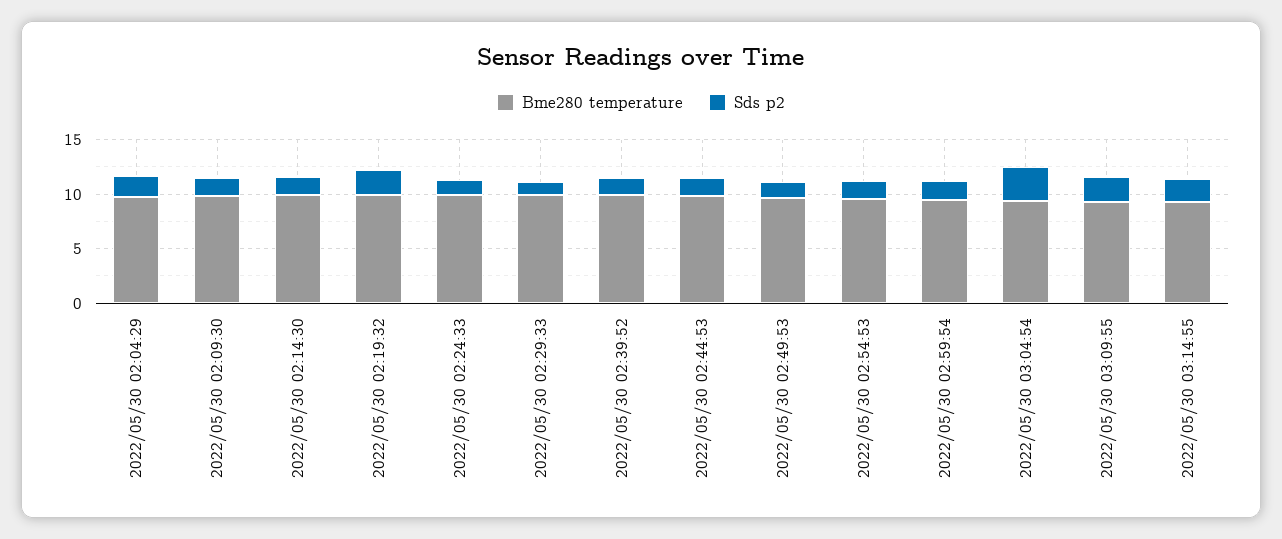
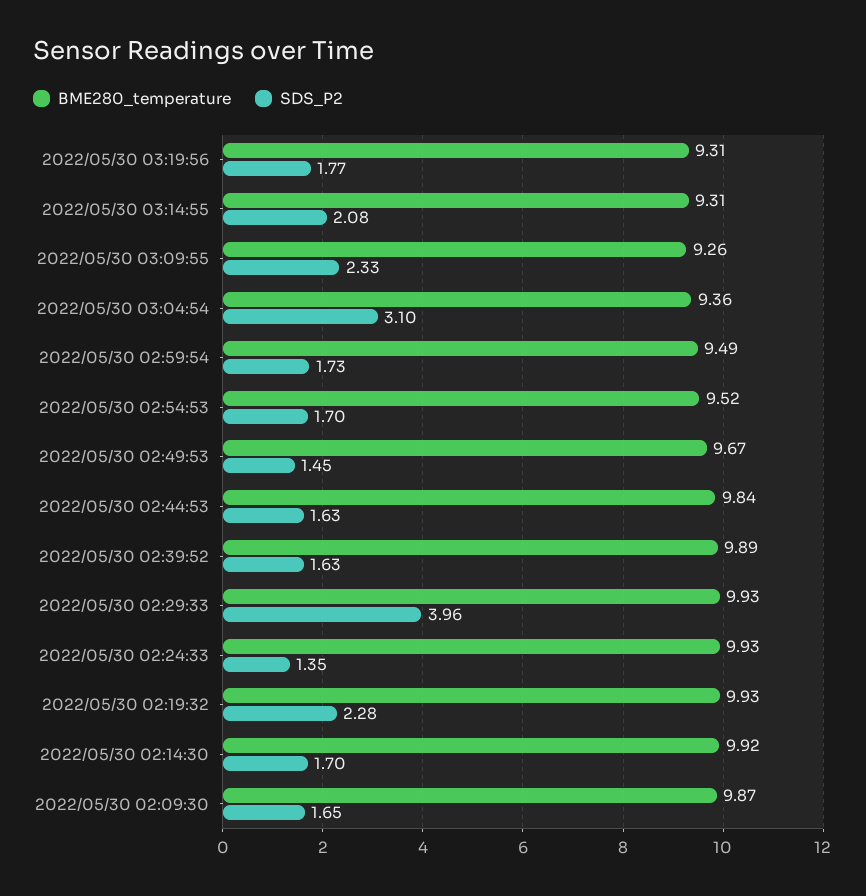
Bme280 temperature, 2022/05/30 02:04:29: 10 -> none
Sds p2, 2022/05/30 02:04:29: 2 -> none
Sds p2, 2022/05/30 02:29:33: 1 -> 3.96
Bme280 temperature, 2022/05/30 03:19:56: none -> 9.31
Sds p2, 2022/05/30 03:19:56: none -> 1.77

